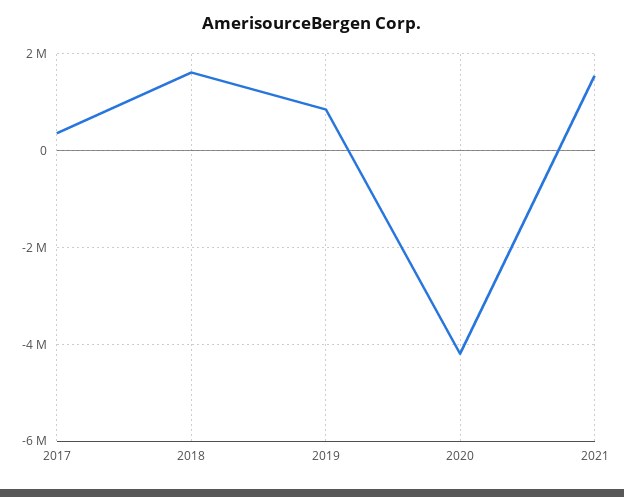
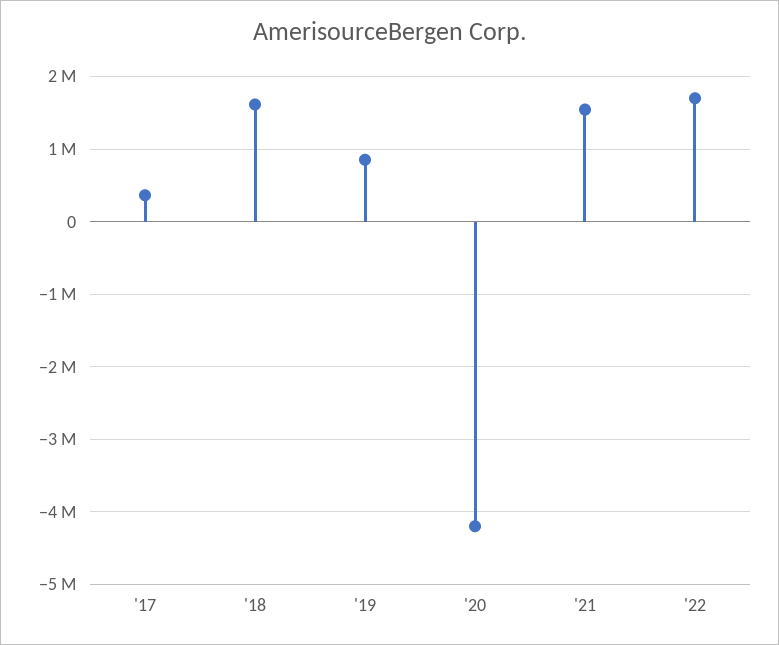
'22: none -> 1700000

